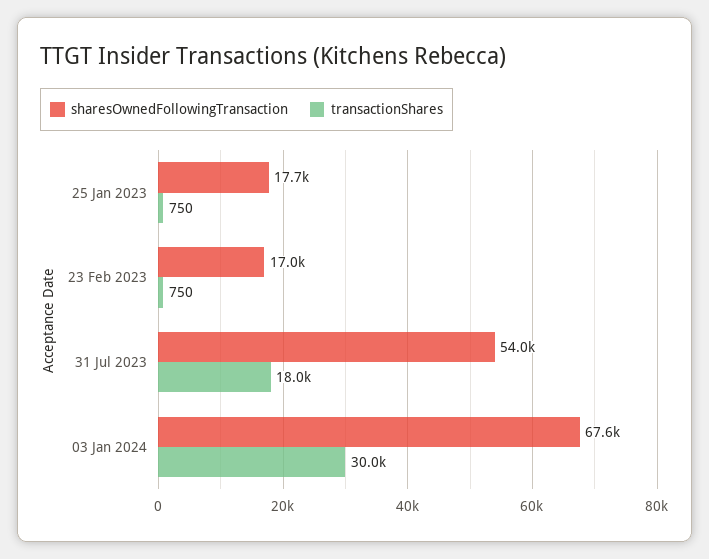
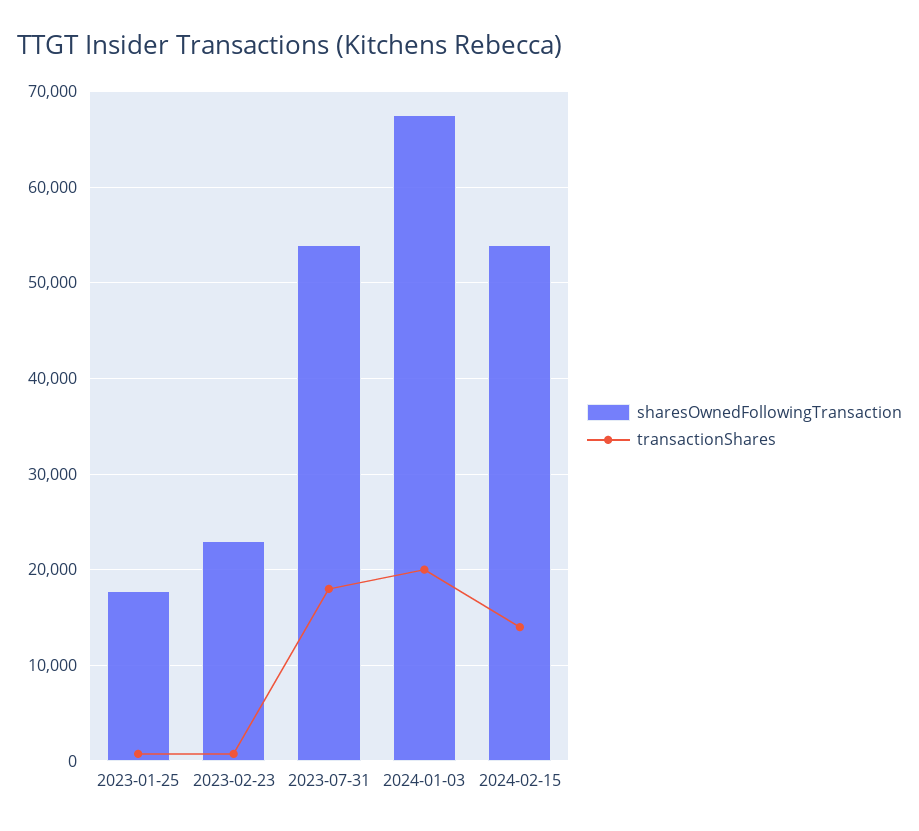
sharesOwnedFollowingTransaction, 23 Feb 2023: 17000 -> 23000
transactionShares, 03 Jan 2024: 30000 -> 20000
sharesOwnedFollowingTransaction, 2024-02-15: none -> 54000
transactionShares, 2024-02-15: none -> 14000

